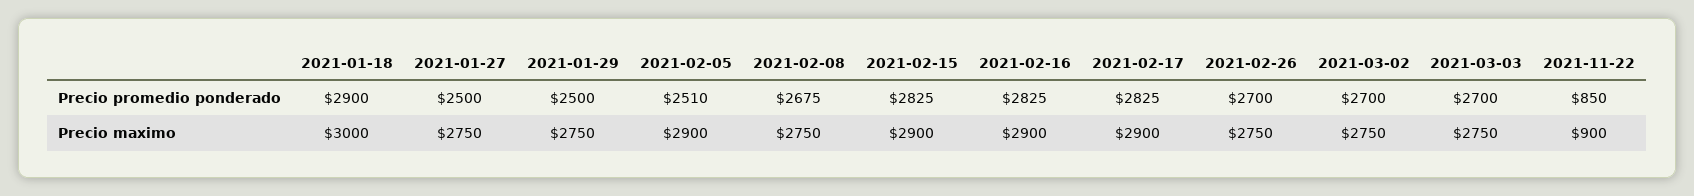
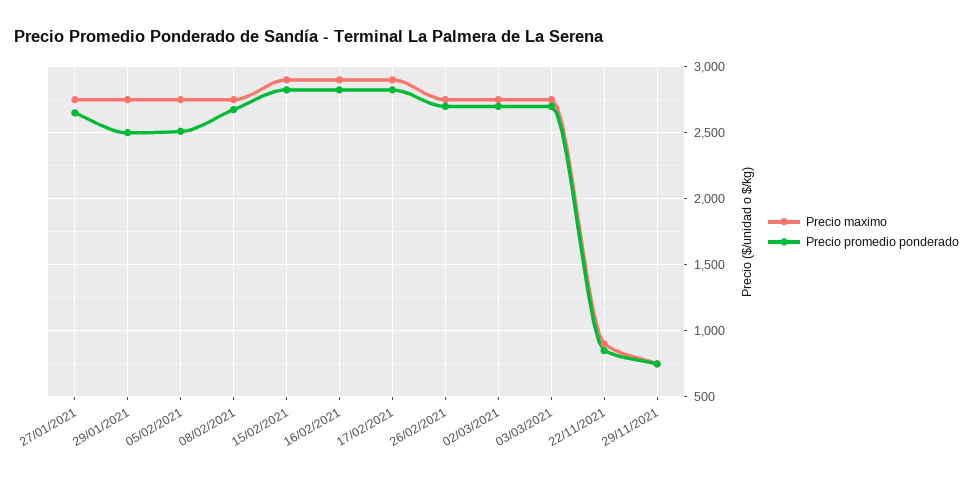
Precio promedio ponderado, 2021-01-18: 2900 -> none
Precio promedio ponderado, 2021-01-27: 2500 -> 2650
Precio maximo, 2021-01-18: 3000 -> none
Precio maximo, 2021-02-05: 2900 -> 2750
Precio maximo, 29/11/2021: none -> 750
Precio promedio ponderado, 29/11/2021: none -> 750

